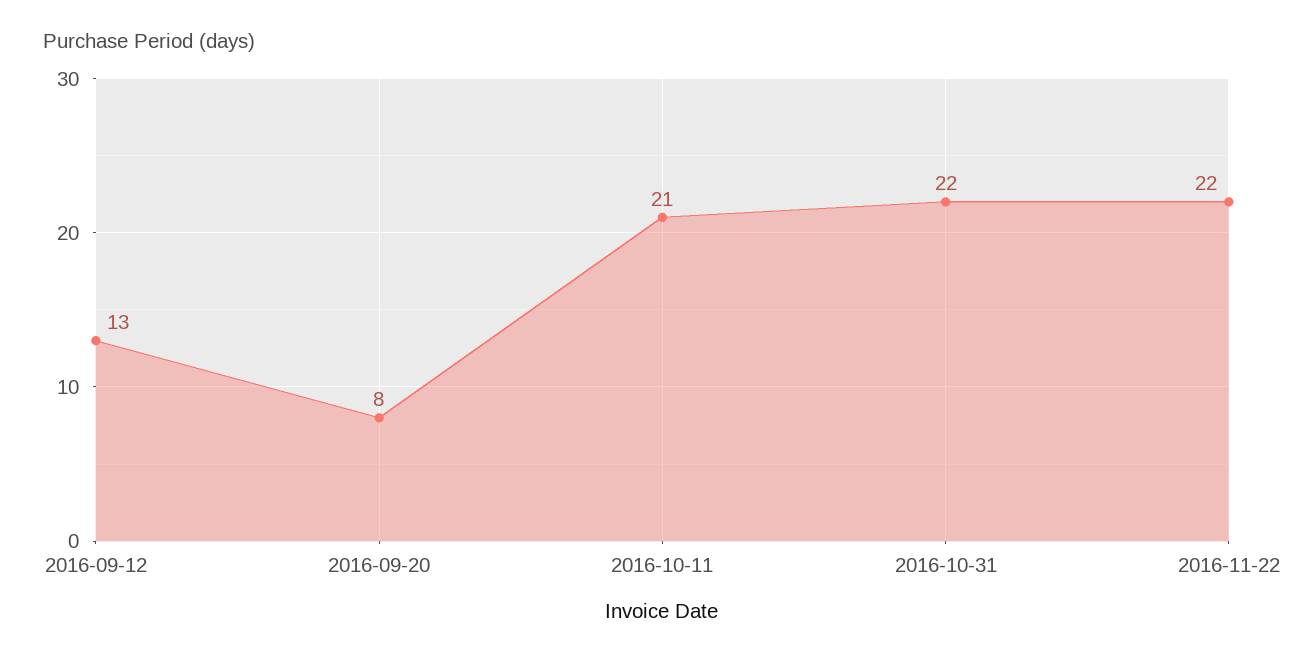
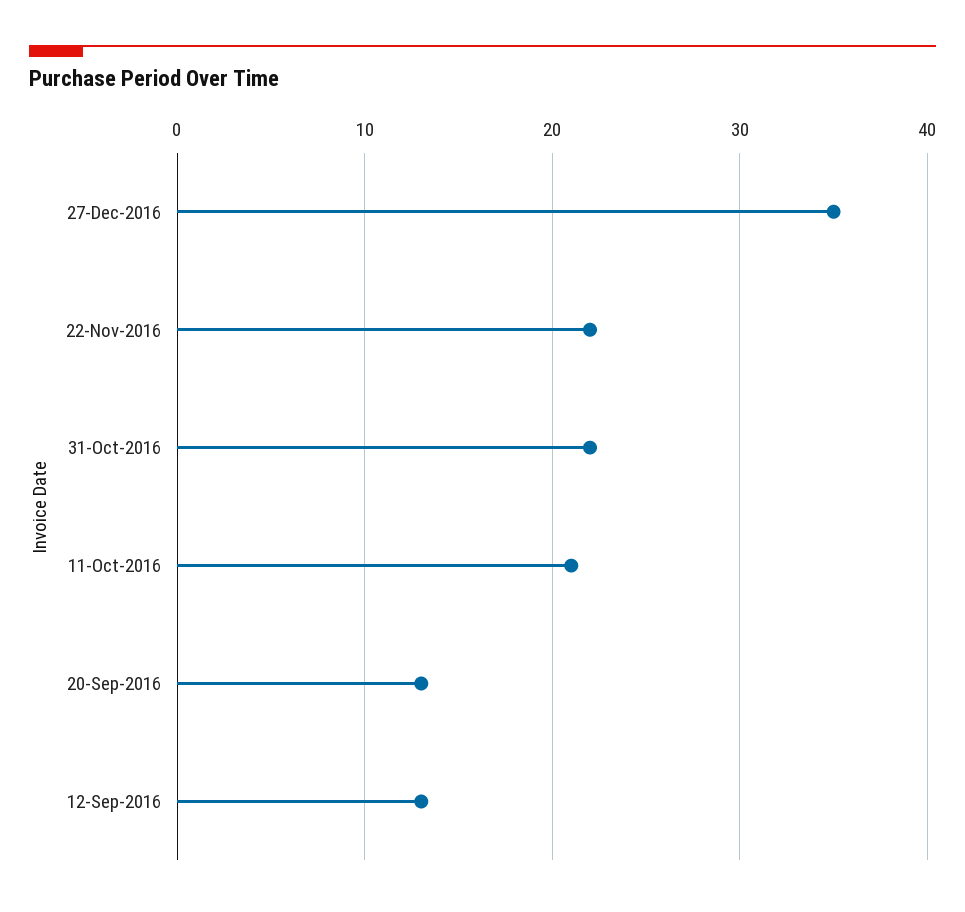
2016-09-20: 8 -> 13
27-Dec-2016: none -> 35

